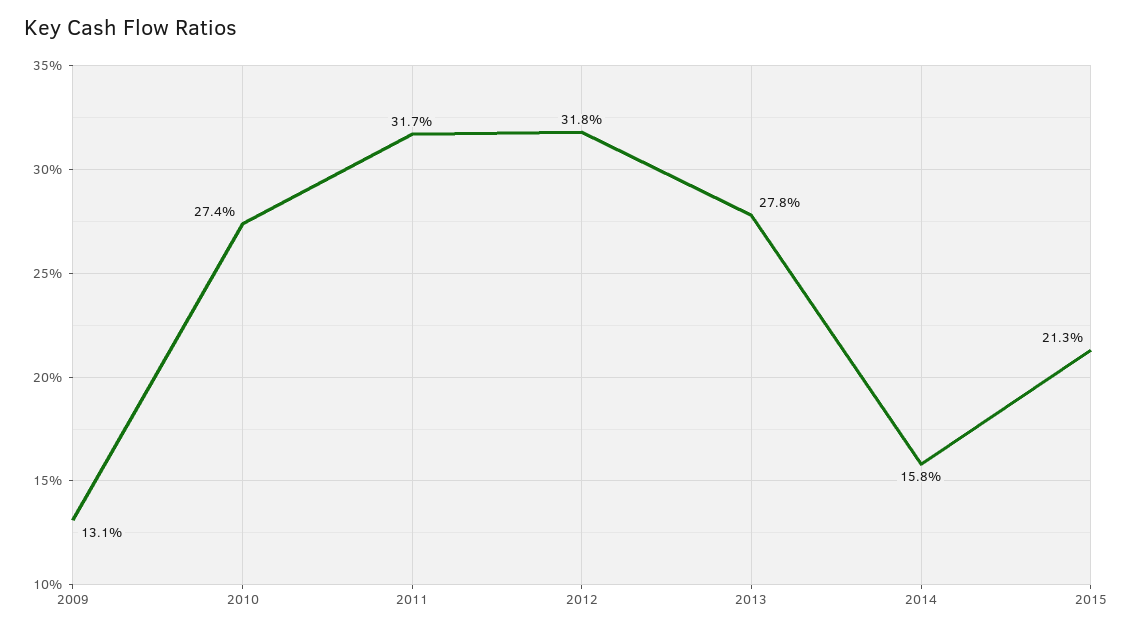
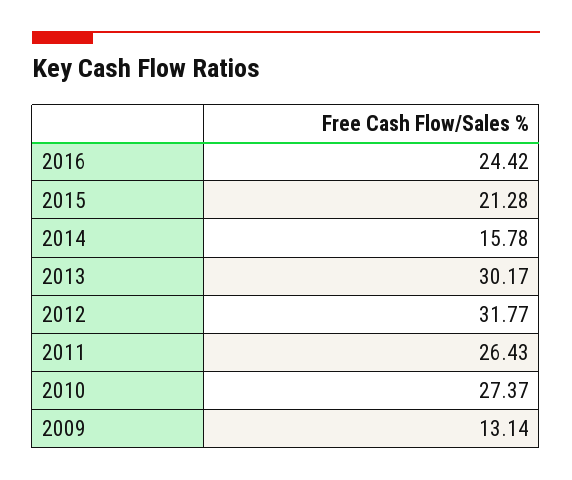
2011: 31.7 -> 26.43
2013: 27.8 -> 30.17
2016: none -> 24.42

